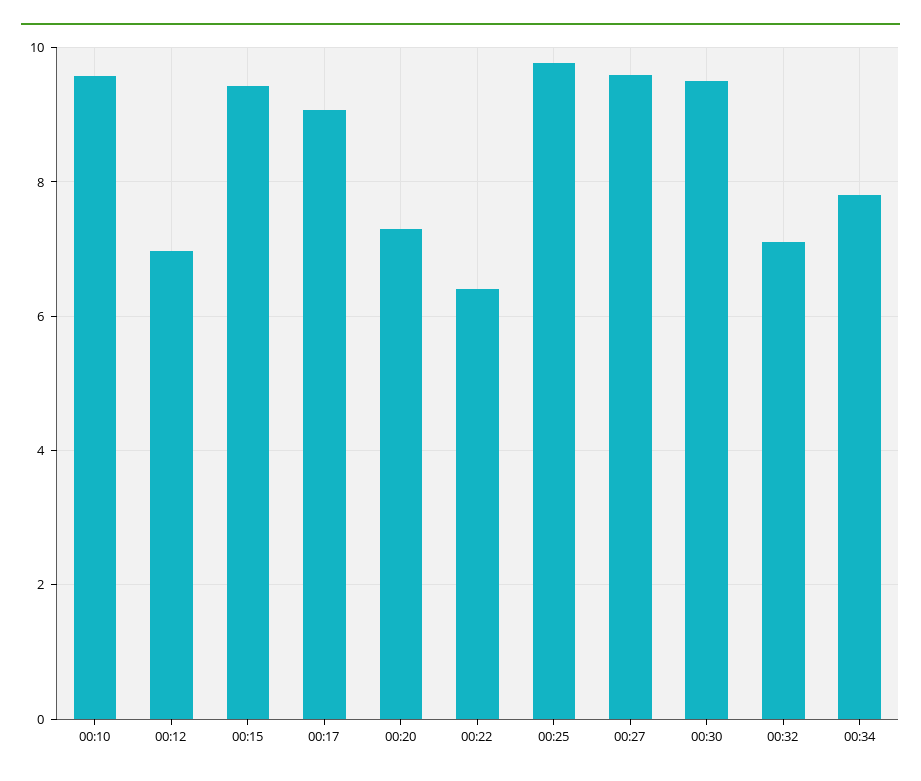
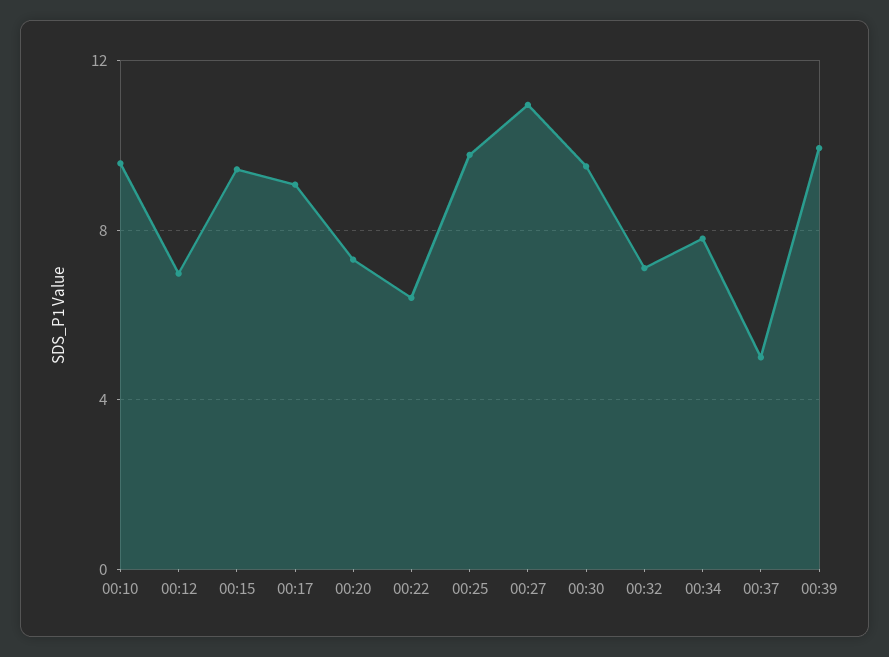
00:27: 9.6 -> 11
00:37: none -> 5
00:39: none -> 10

